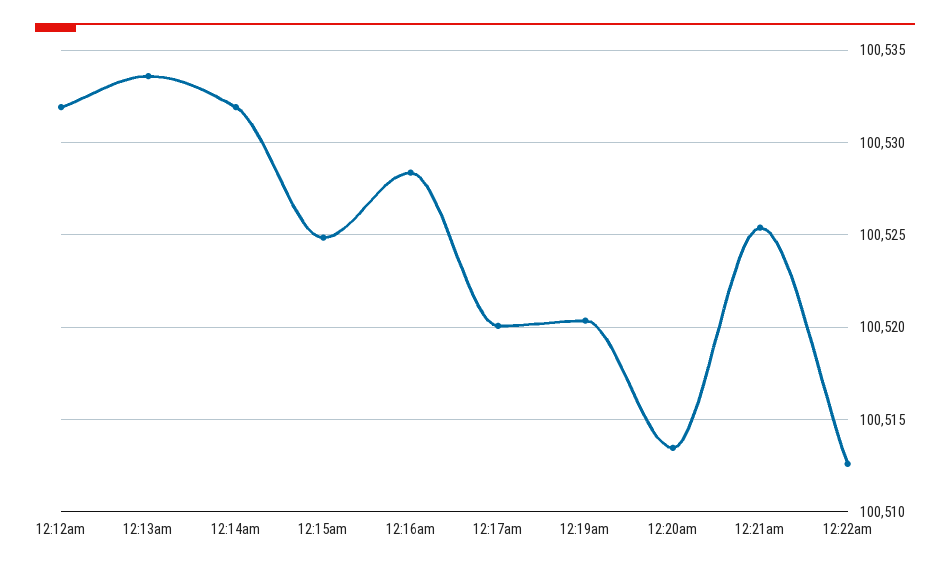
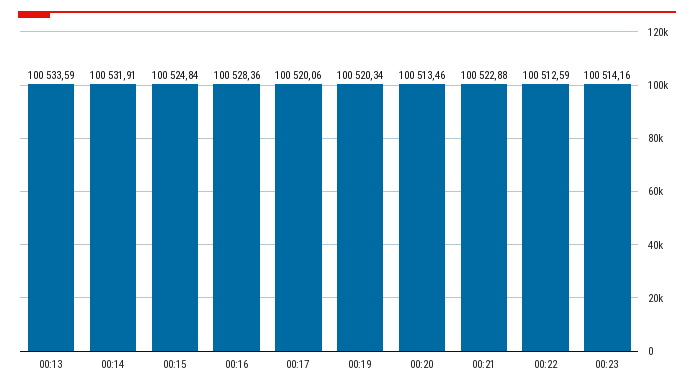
12:12am: 100532 -> none
12:21am: 100525.5 -> 100522.88
00:23: none -> 100514.16

